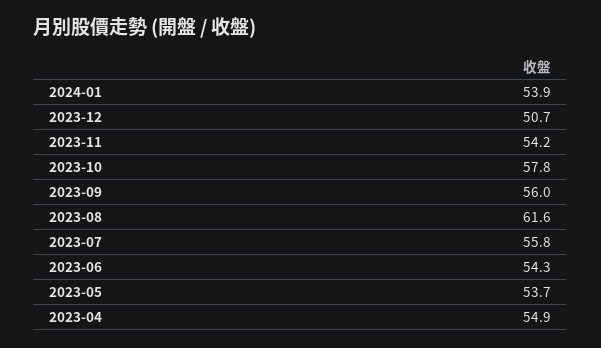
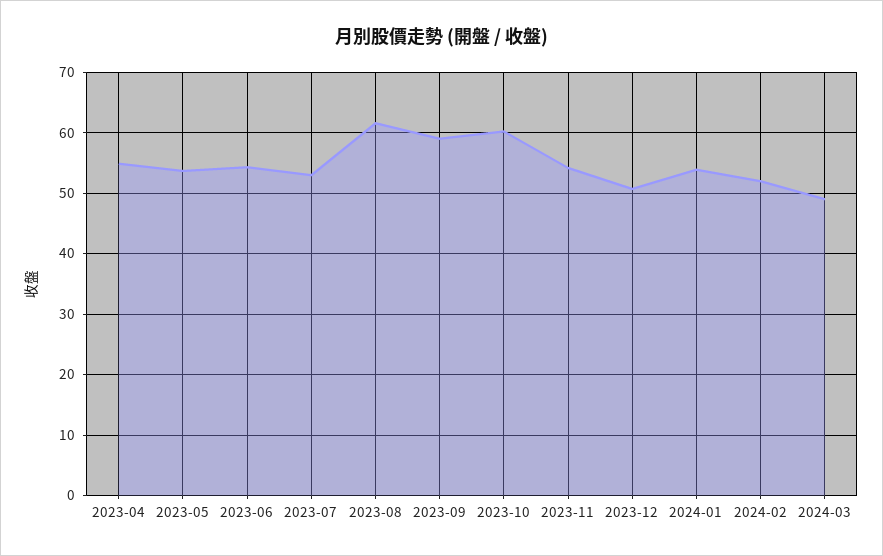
2023-10: 57.8 -> 60
2023-09: 56 -> 59
2023-07: 55.8 -> 53
2024-02: none -> 52
2024-03: none -> 49

